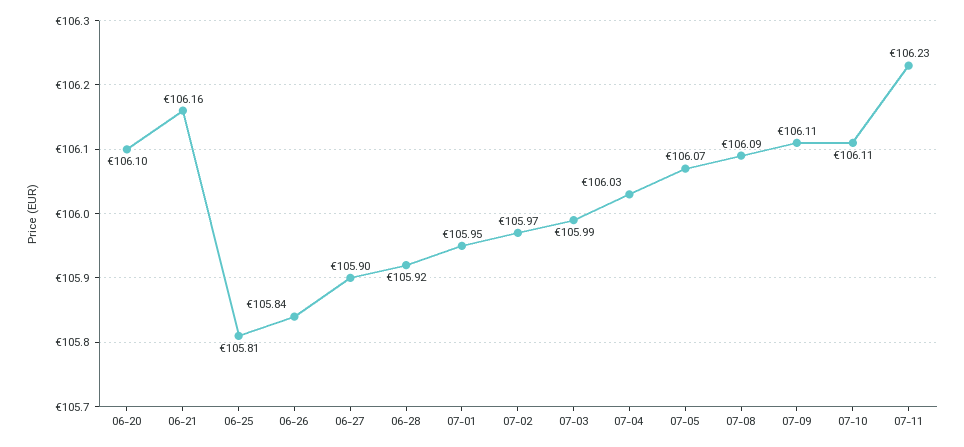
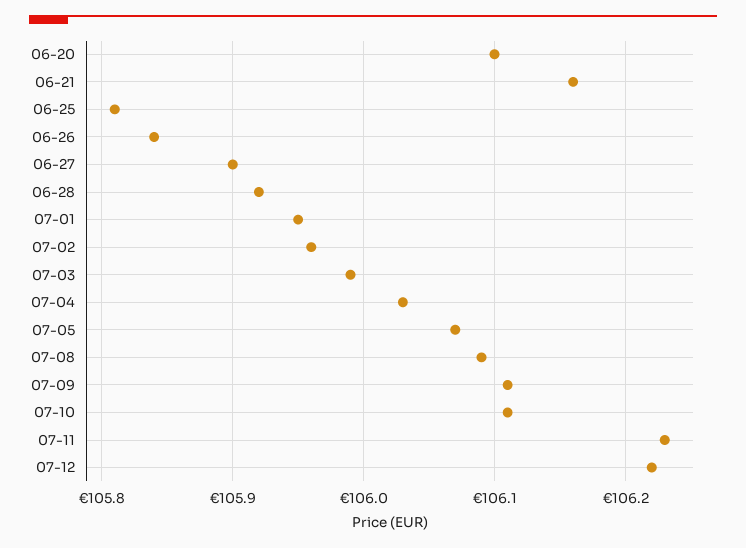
07-02: 105.97 -> 105.96
07-12: none -> 106.22

